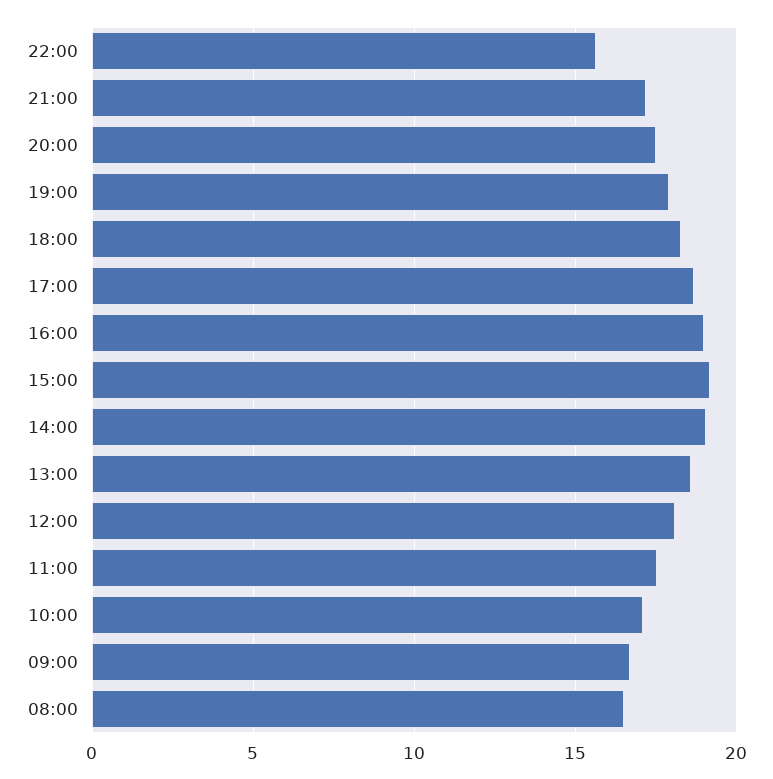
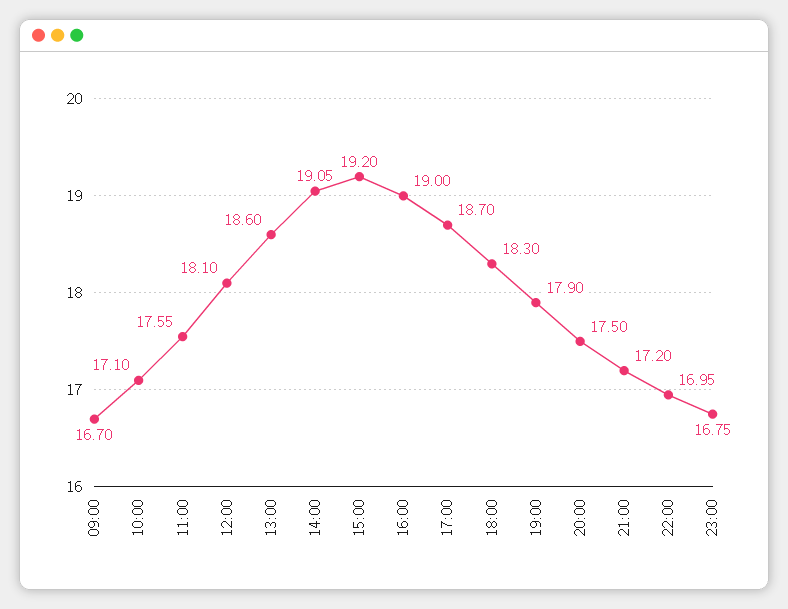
22:00: 15.5 -> 16.95
08:00: 16.5 -> none
23:00: none -> 16.75

